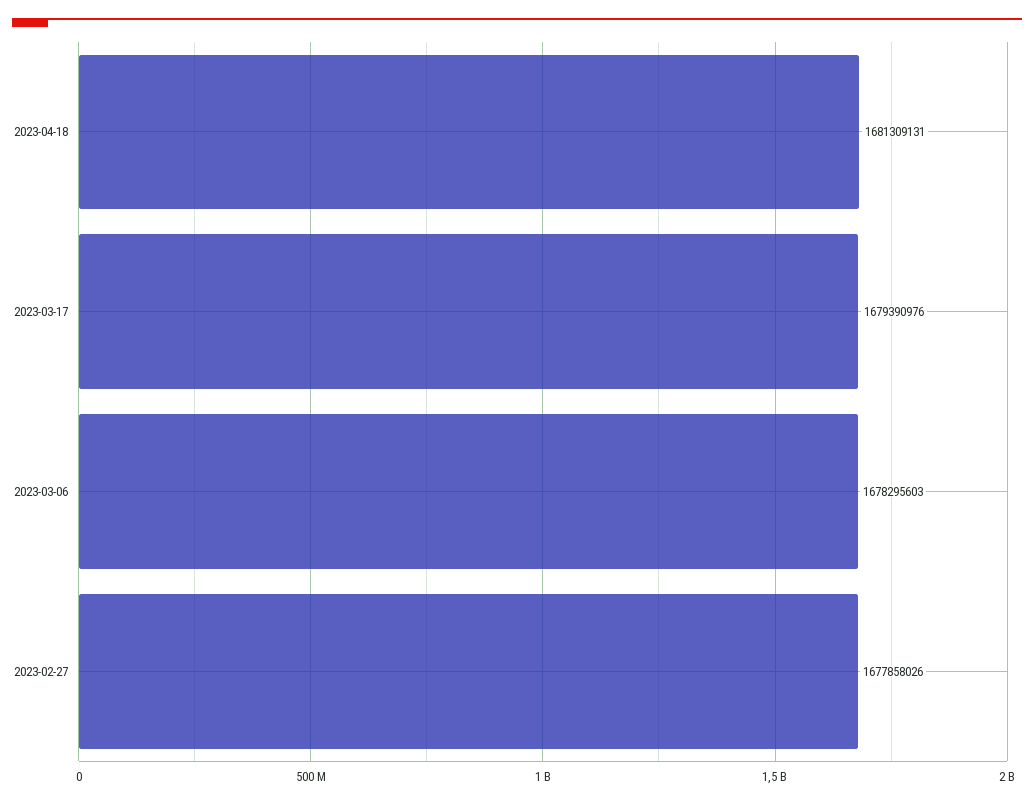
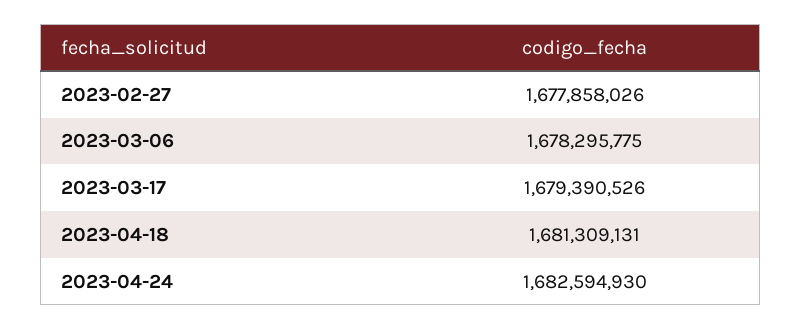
2023-03-17: 1679390976 -> 1679390526
2023-03-06: 1678295603 -> 1678295775
2023-04-24: none -> 1682594930

